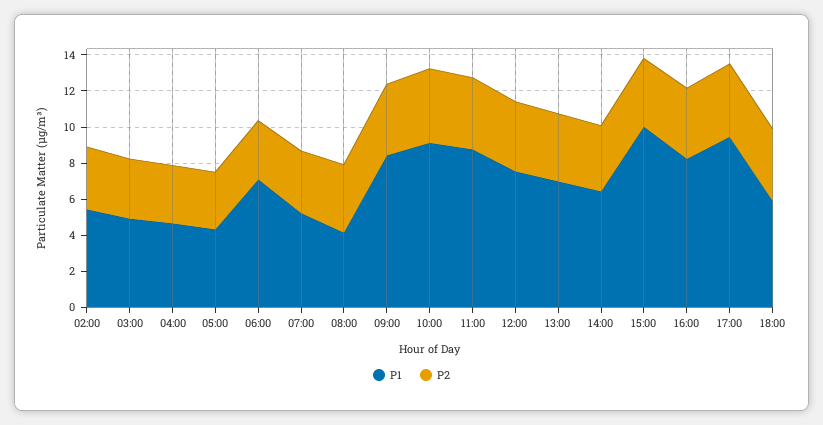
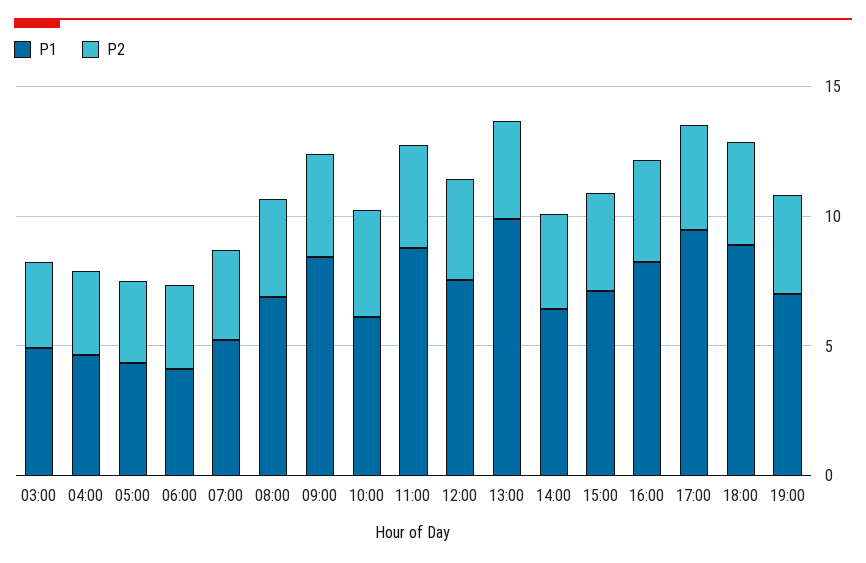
P1, 02:00: 5.5 -> none
P2, 02:00: 3.5 -> none
P1, 06:00: 7 -> 4
P1, 08:00: 4 -> 7
P1, 10:00: 9 -> 6
P1, 13:00: 7 -> 10
P1, 15:00: 10 -> 7
P1, 18:00: 6 -> 9
P1, 19:00: none -> 7
P2, 19:00: none -> 4

